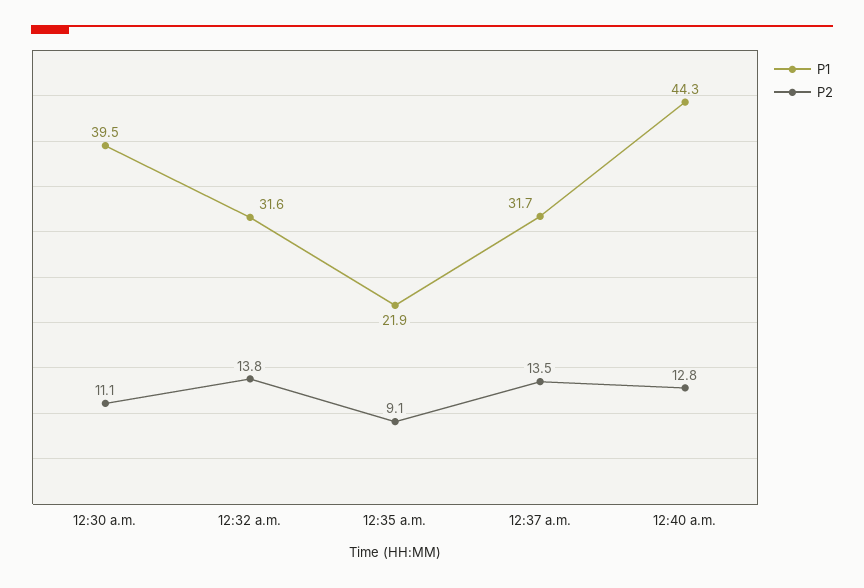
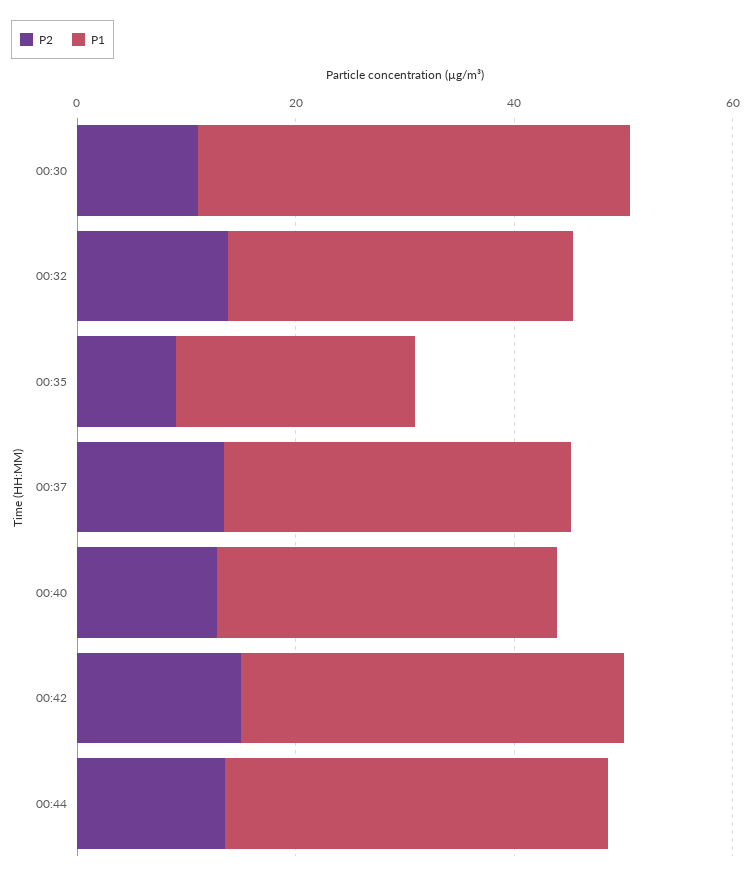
P1, 12:40 a.m.: 44.3 -> 30
P2, 00:42: none -> 15
P1, 00:42: none -> 35
P2, 00:44: none -> 15
P1, 00:44: none -> 35

